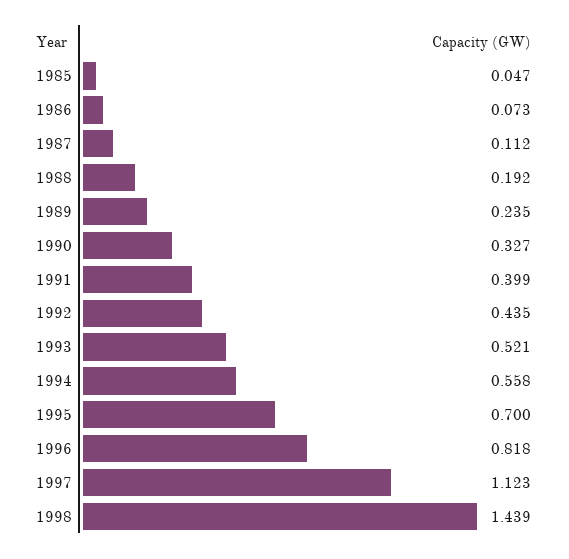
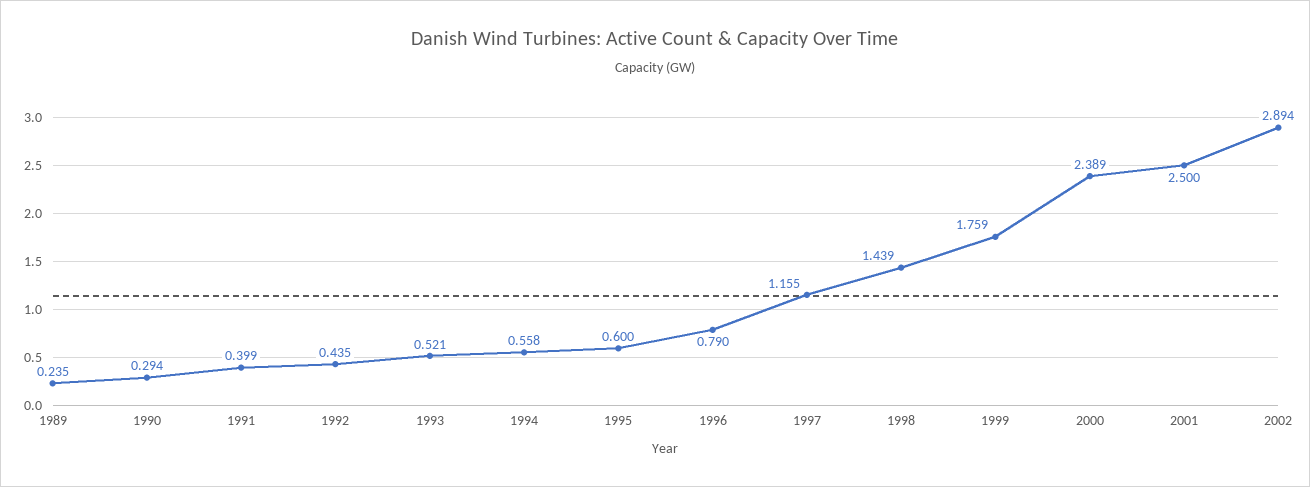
1985: 0.047 -> none
1986: 0.073 -> none
1987: 0.112 -> none
1988: 0.192 -> none
1990: 0.327 -> 0.294
1995: 0.7 -> 0.6
1996: 0.818 -> 0.79
1997: 1.123 -> 1.155
1999: none -> 1.759
2000: none -> 2.389
2001: none -> 2.5
2002: none -> 2.894

